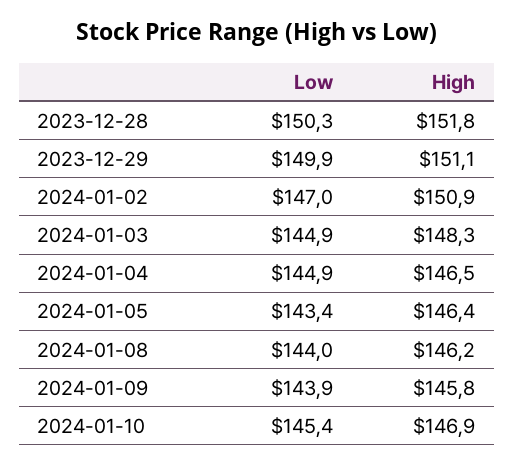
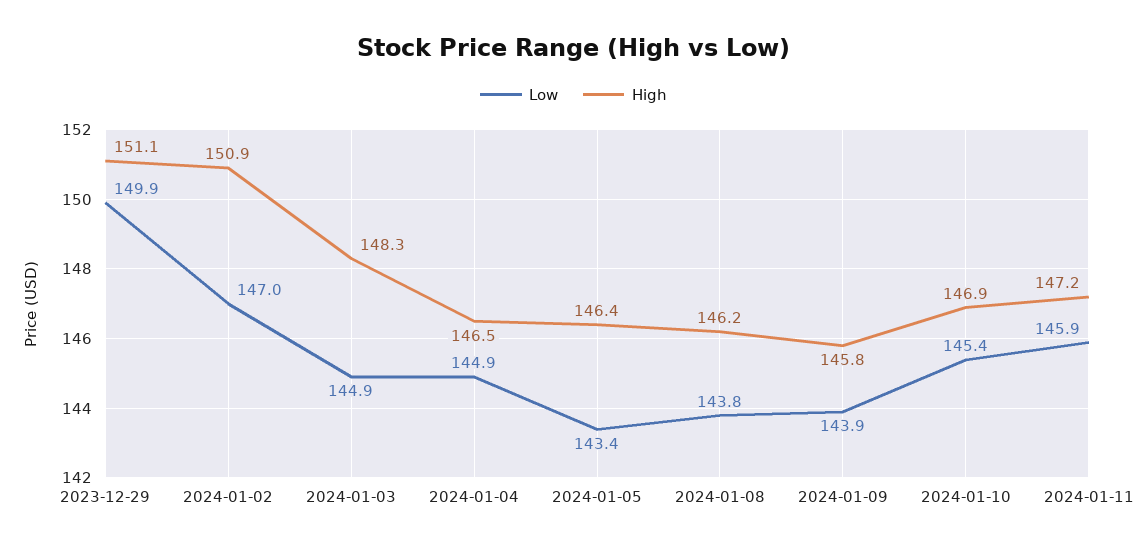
Low, 2023-12-28: 150.3 -> none
High, 2023-12-28: 151.8 -> none
Low, 2024-01-08: 144 -> 143.8
Low, 2024-01-11: none -> 145.9
High, 2024-01-11: none -> 147.2

